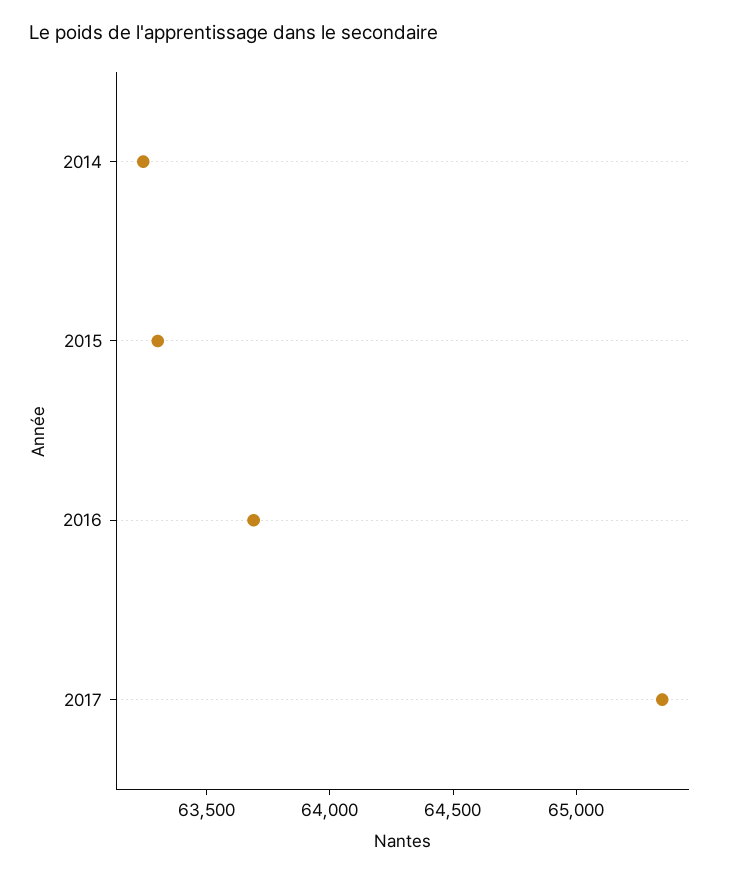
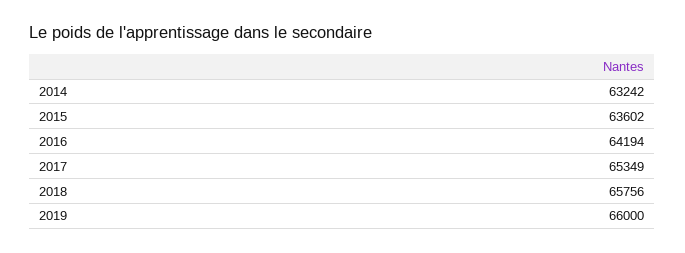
2015: 63300 -> 63602
2016: 63700 -> 64194
2018: none -> 65756
2019: none -> 66000

